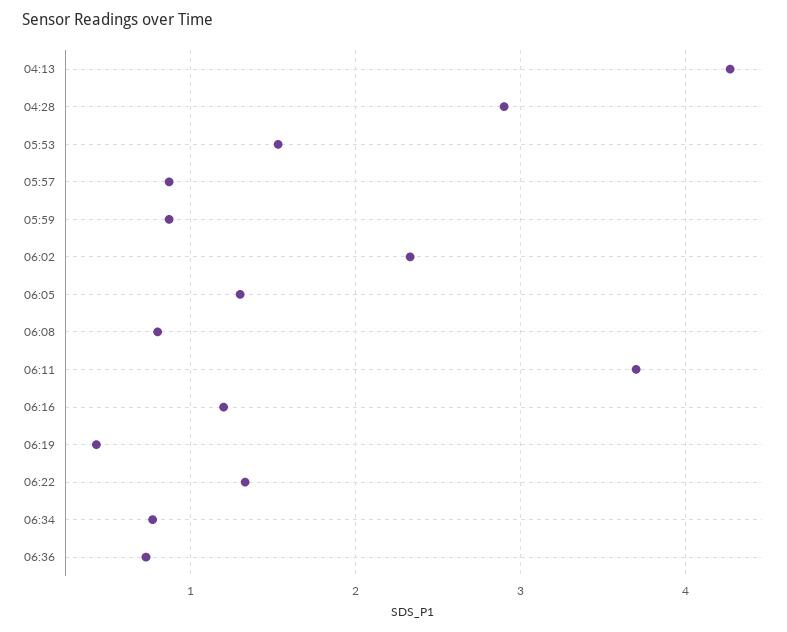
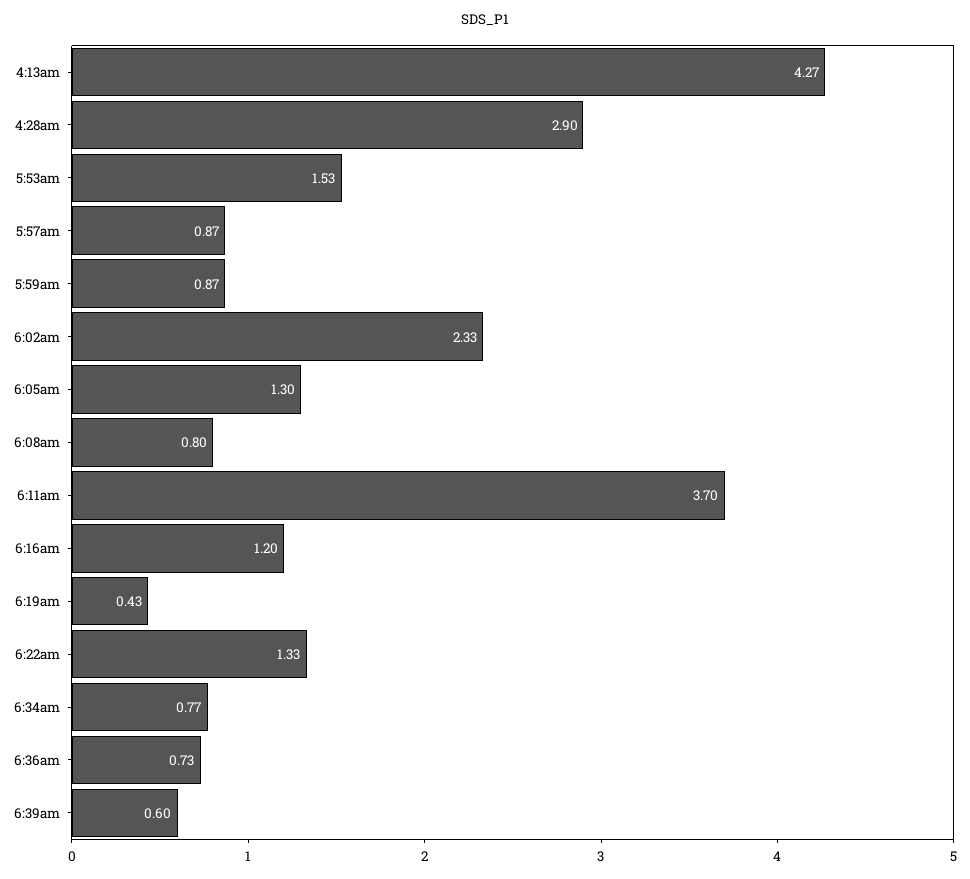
6:39am: none -> 0.6

